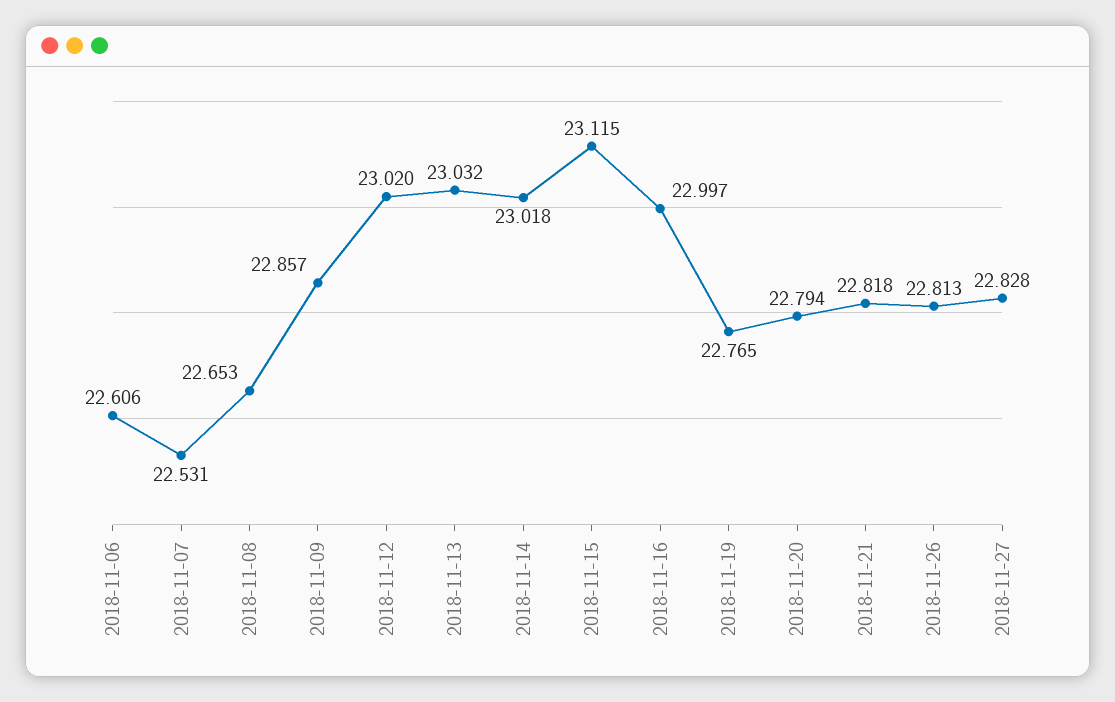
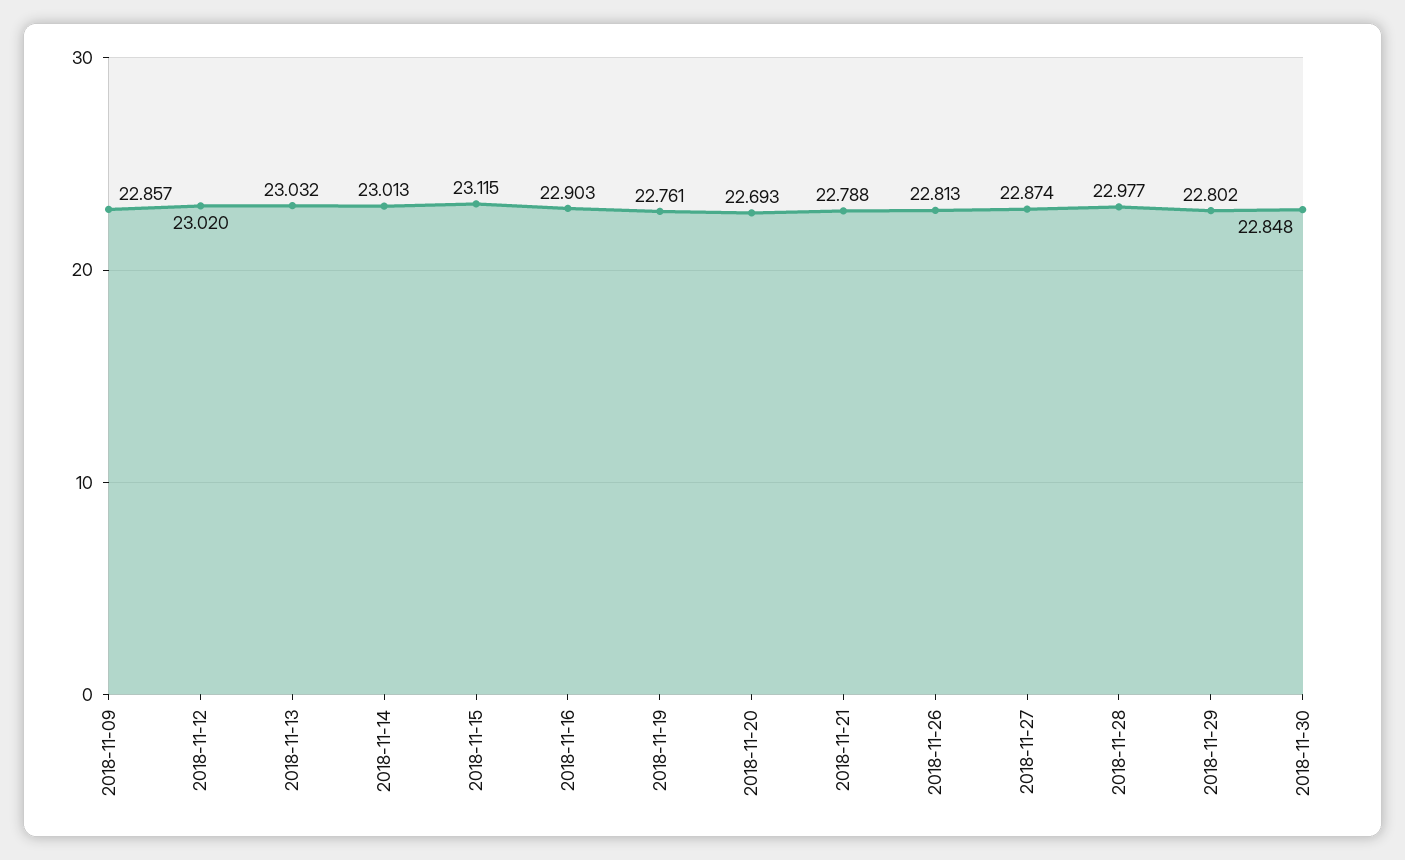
2018-11-06: 22.606 -> none
2018-11-07: 22.531 -> none
2018-11-08: 22.653 -> none
2018-11-14: 23.018 -> 23.013
2018-11-16: 22.997 -> 22.903
2018-11-19: 22.765 -> 22.761
2018-11-20: 22.794 -> 22.693
2018-11-21: 22.818 -> 22.788
2018-11-27: 22.828 -> 22.874
2018-11-28: none -> 22.977
2018-11-29: none -> 22.802
2018-11-30: none -> 22.848

